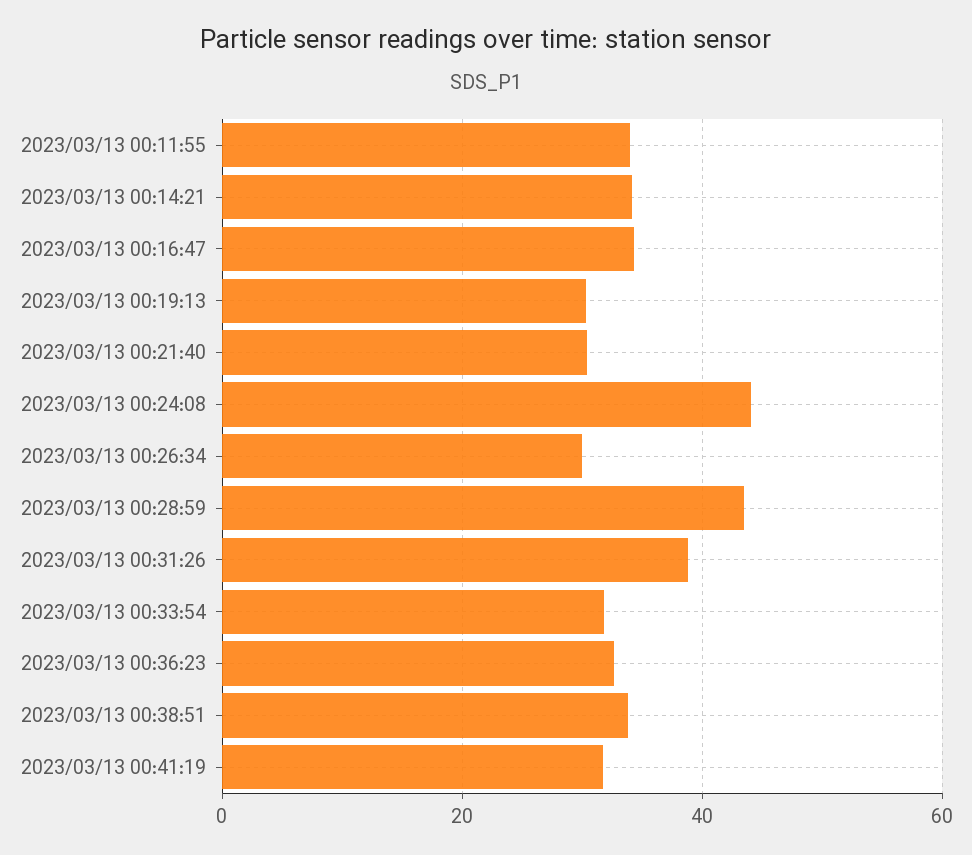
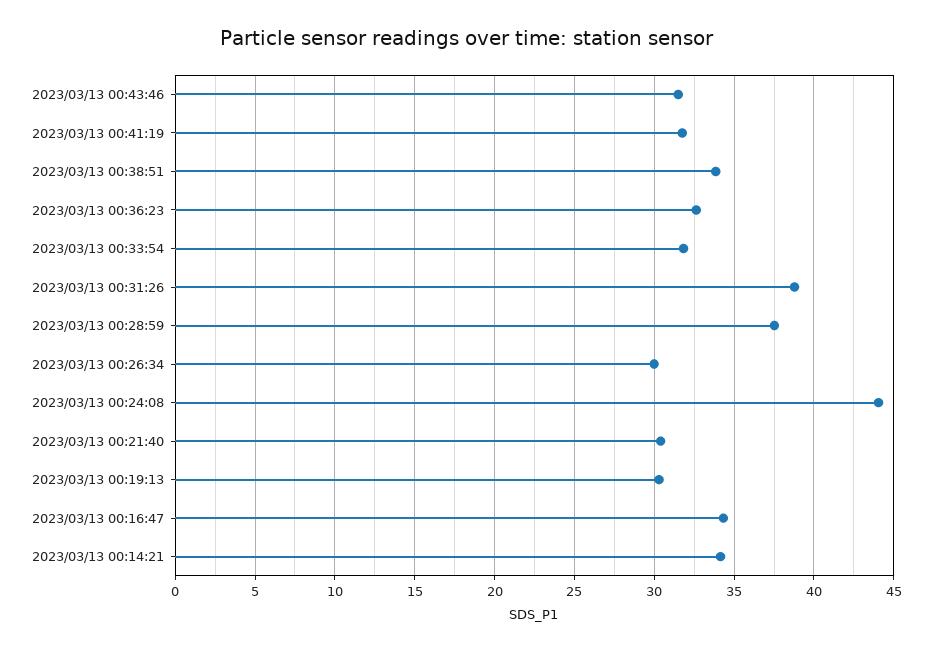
2023/03/13 00:11:55: 34 -> none
2023/03/13 00:28:59: 44 -> 37.5
2023/03/13 00:43:46: none -> 31.5

